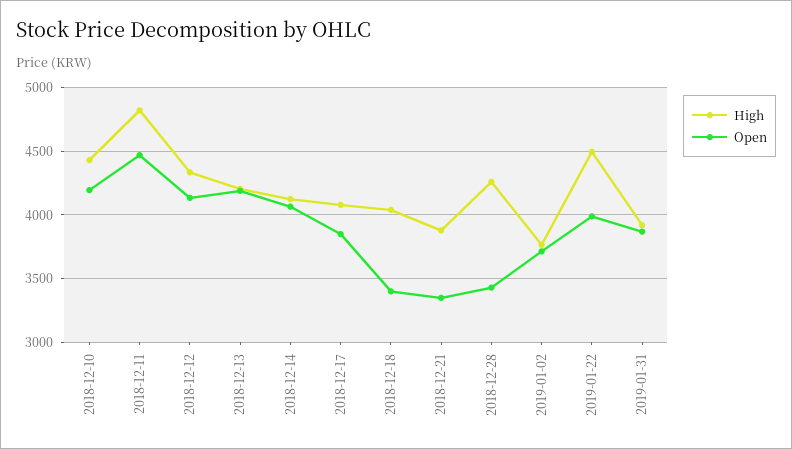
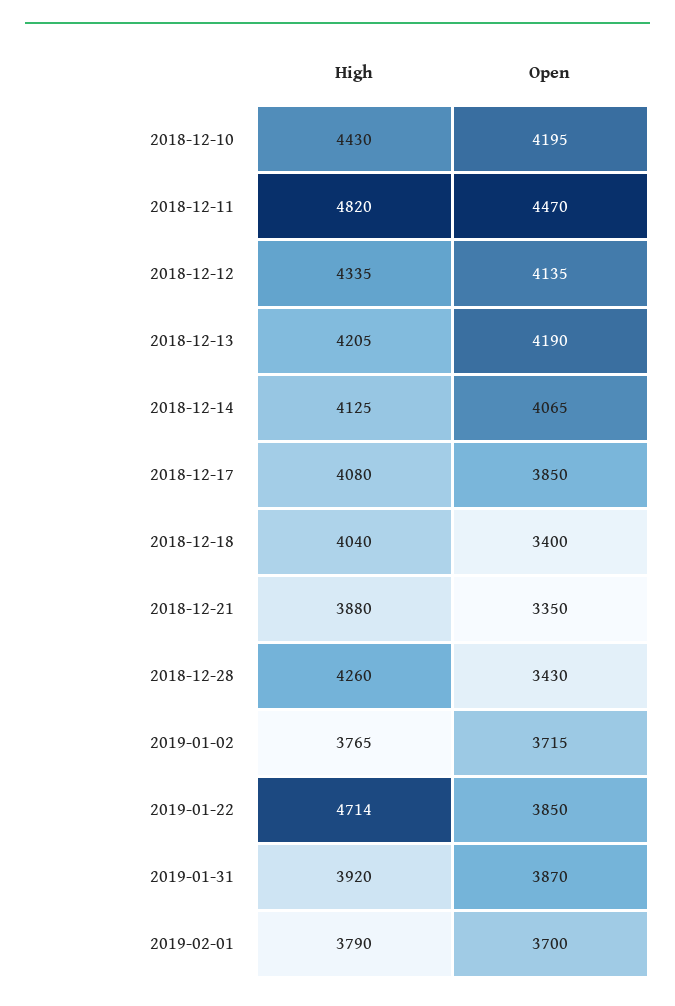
High, 2019-01-22: 4500 -> 4714
Open, 2019-01-22: 4000 -> 3850
High, 2019-02-01: none -> 3790
Open, 2019-02-01: none -> 3700

